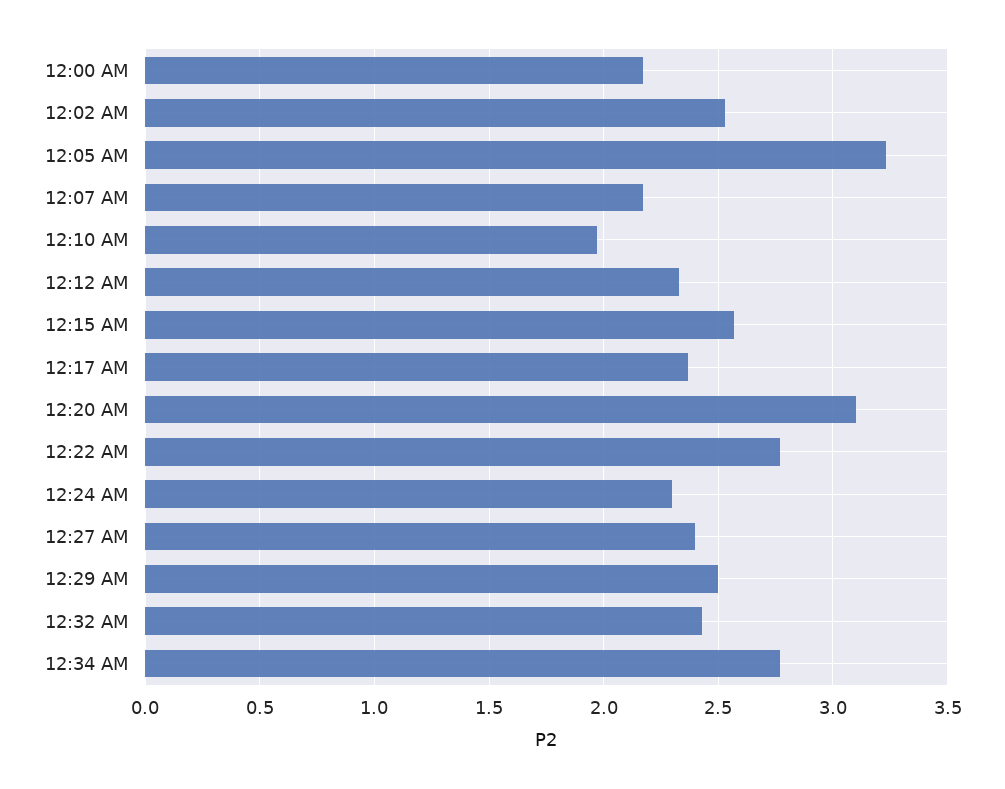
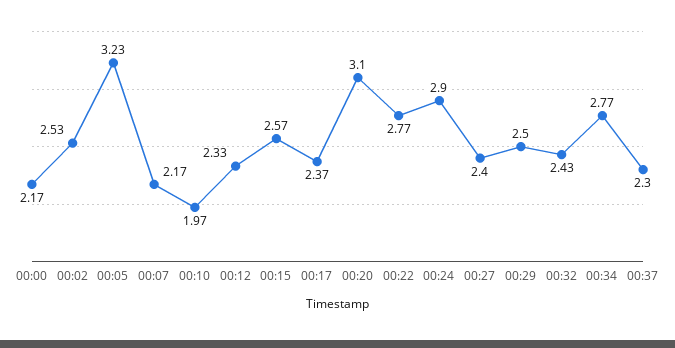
12:24 AM: 2.3 -> 2.9
00:37: none -> 2.3

